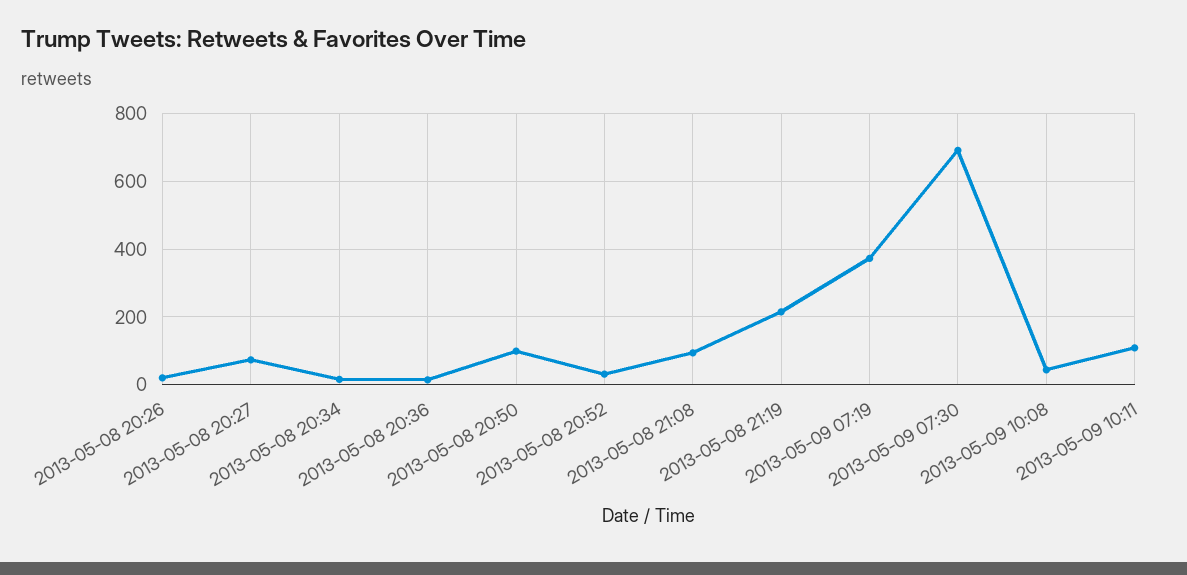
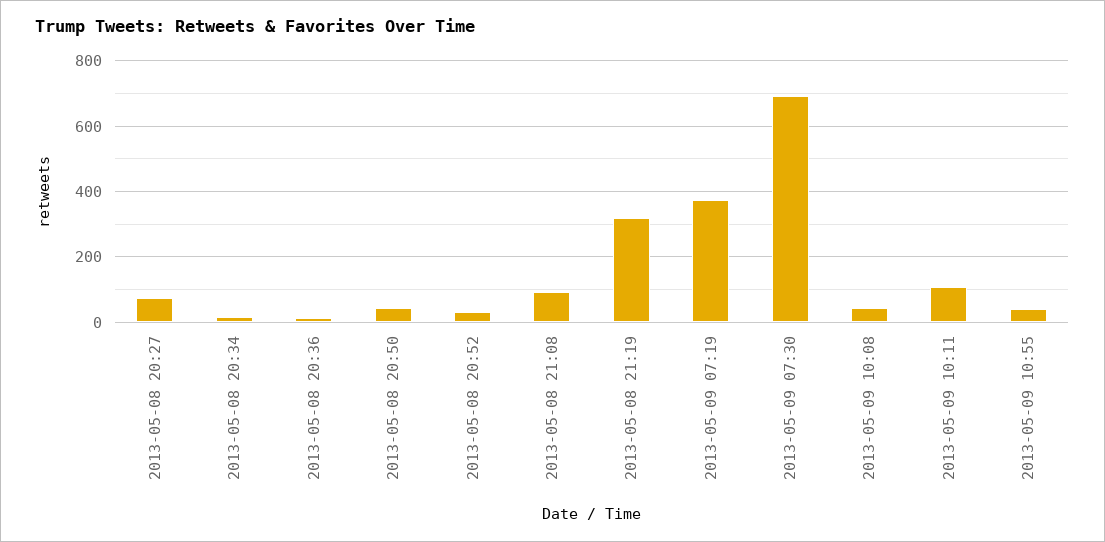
2013-05-08 20:26: 20 -> none
2013-05-08 20:50: 100 -> 40
2013-05-08 21:19: 220 -> 320
2013-05-09 10:55: none -> 40

